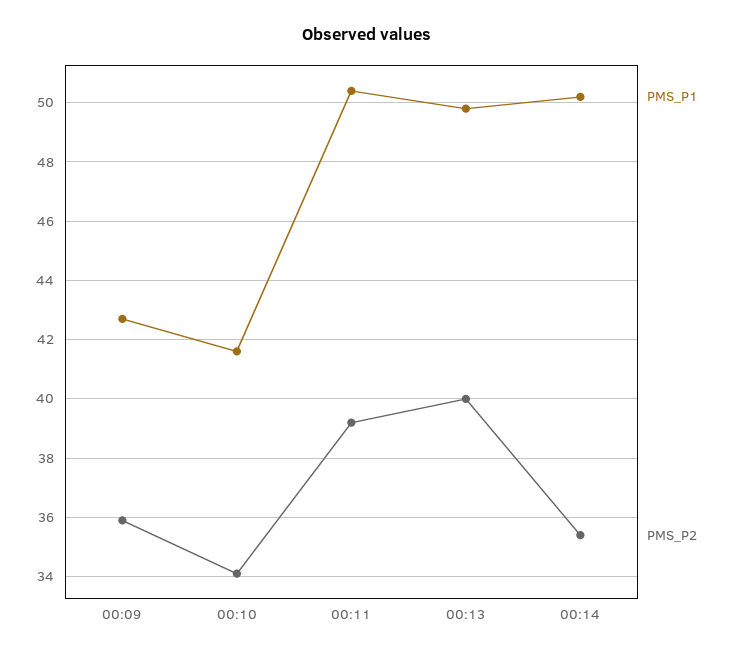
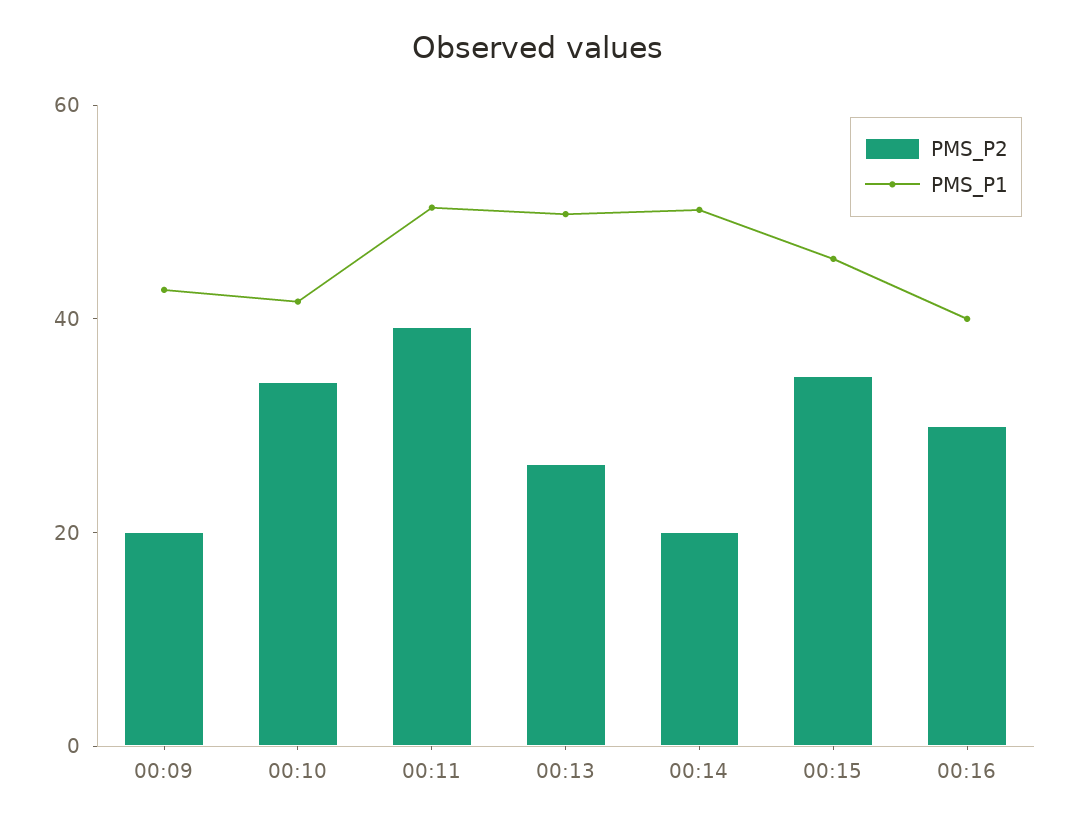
PMS_P2, 00:09: 36 -> 20
PMS_P2, 00:13: 40 -> 25
PMS_P2, 00:14: 35.5 -> 20
PMS_P2, 00:15: none -> 35
PMS_P1, 00:15: none -> 45
PMS_P2, 00:16: none -> 30
PMS_P1, 00:16: none -> 40

